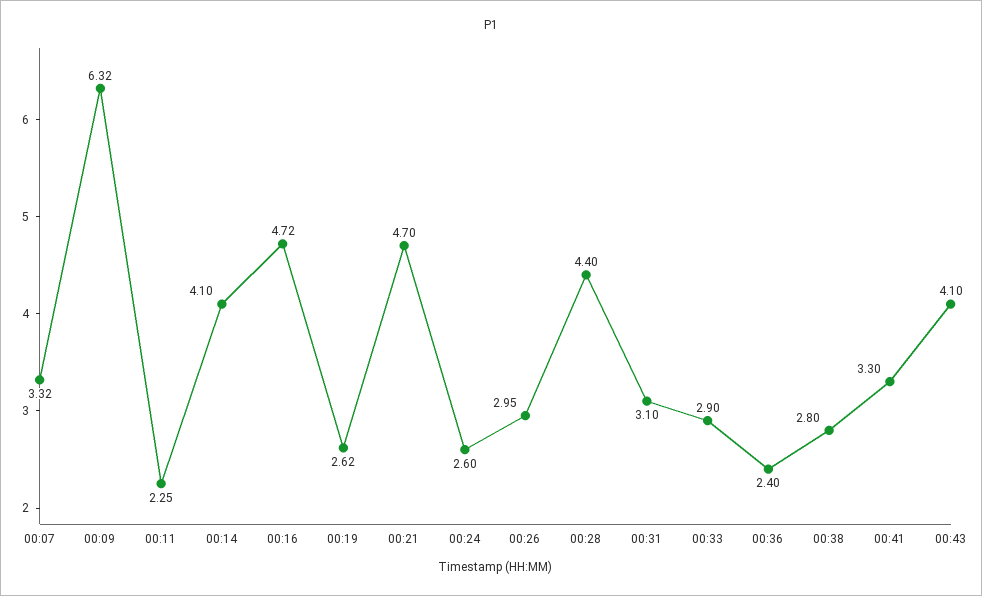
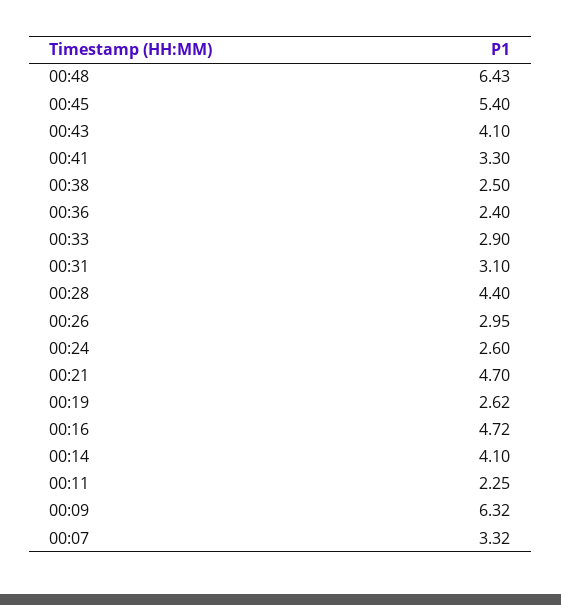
00:38: 2.8 -> 2.5
00:48: none -> 6.43
00:45: none -> 5.4

